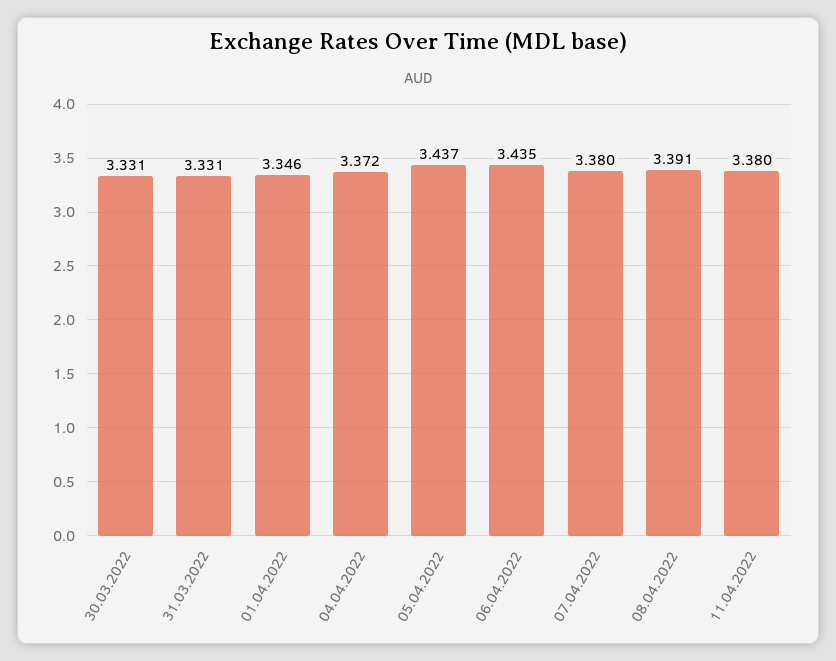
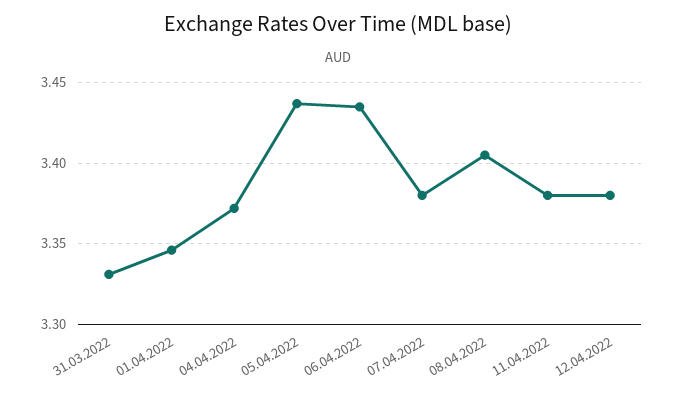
30.03.2022: 3.331 -> none
08.04.2022: 3.391 -> 3.405
12.04.2022: none -> 3.38

